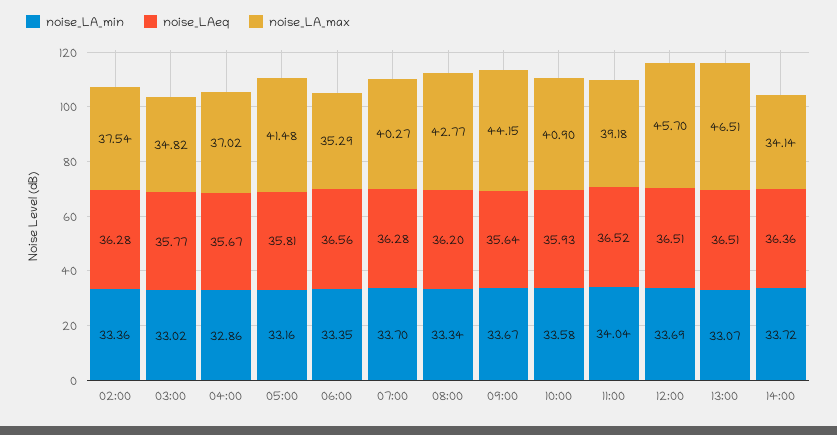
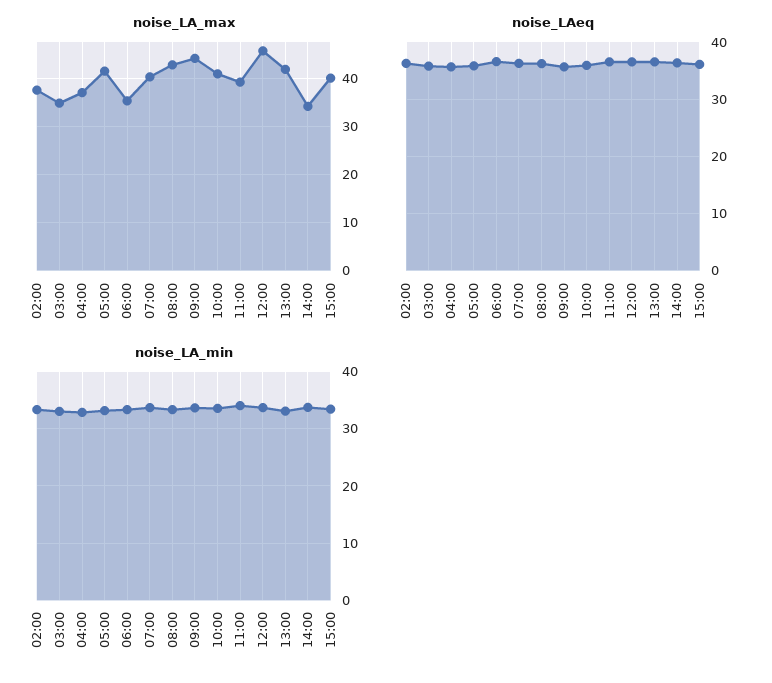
noise_LA_max, 13:00: 46.51 -> 42
noise_LA_max, 15:00: none -> 40
noise_LAeq, 15:00: none -> 36
noise_LA_min, 15:00: none -> 34

